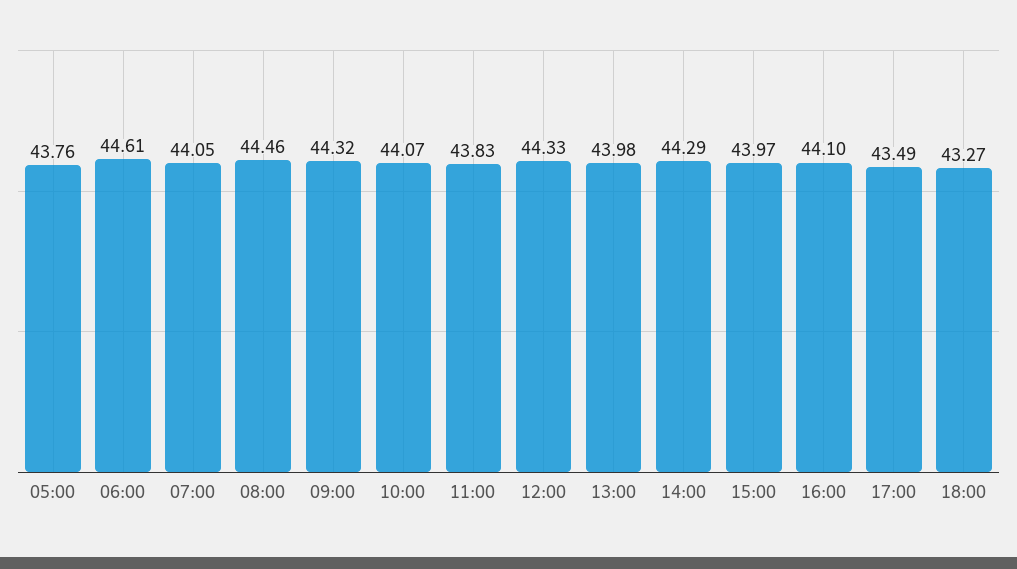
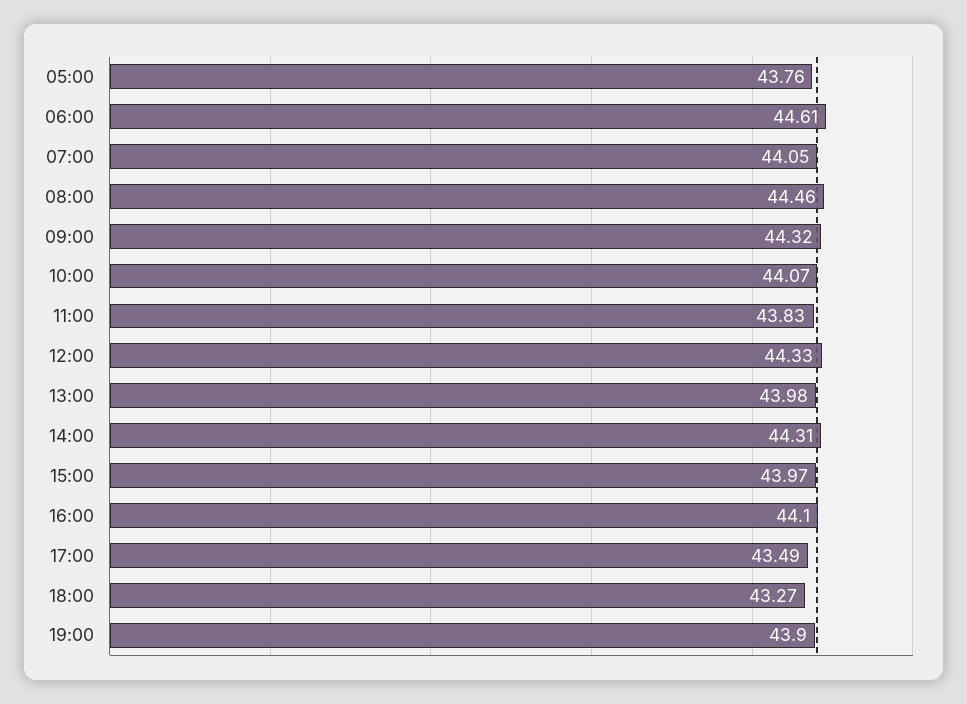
14:00: 44.29 -> 44.31
19:00: none -> 43.9

